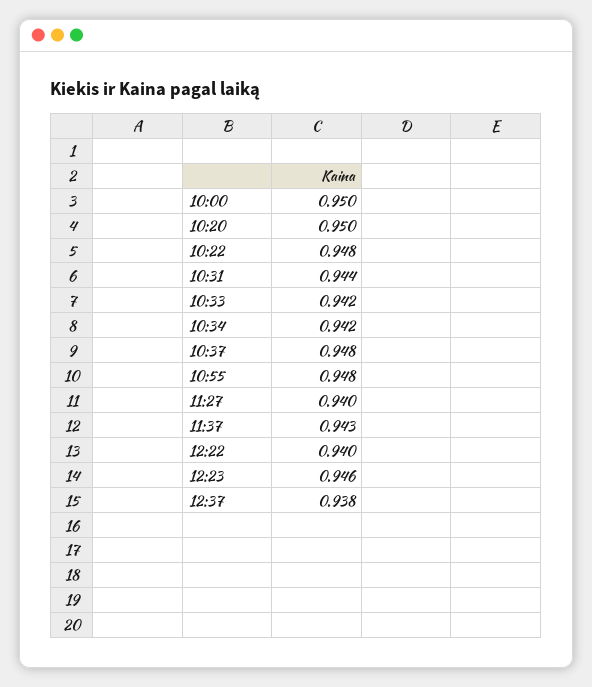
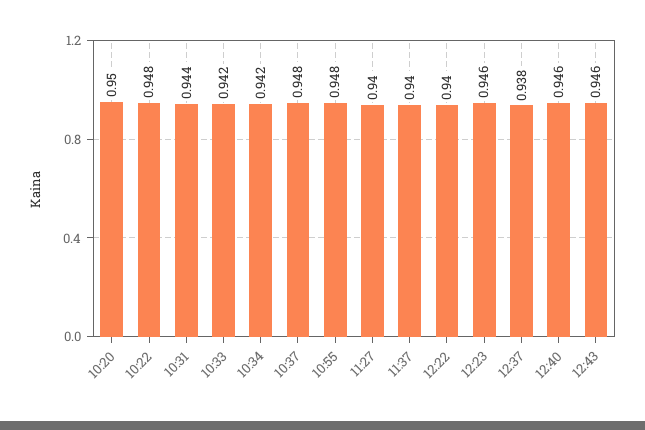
10:00: 0.95 -> none
11:37: 0.943 -> 0.94
12:40: none -> 0.946
12:43: none -> 0.946

